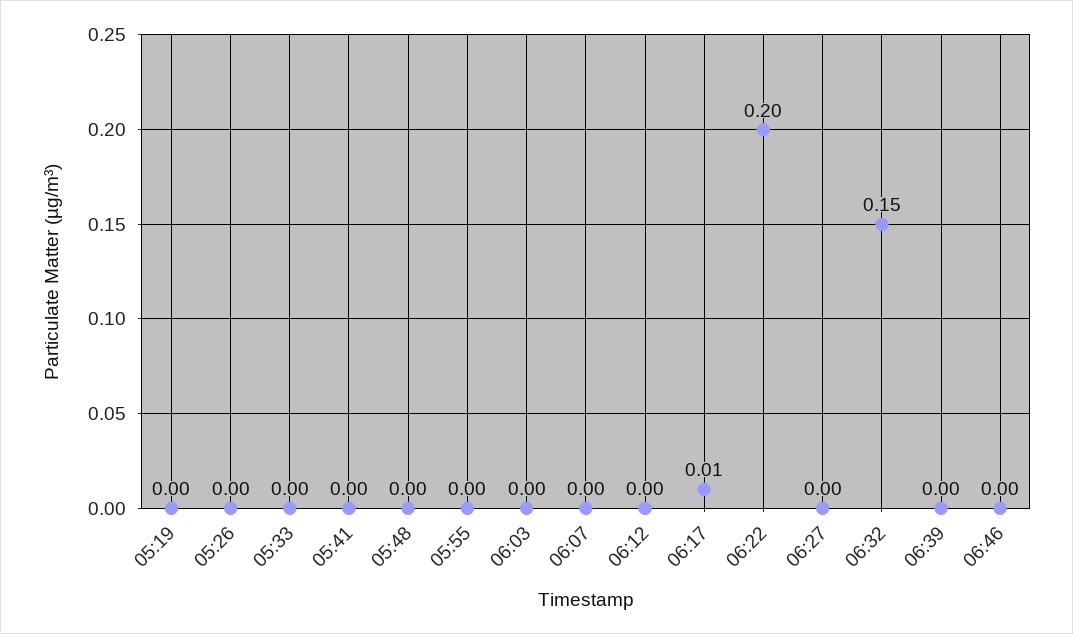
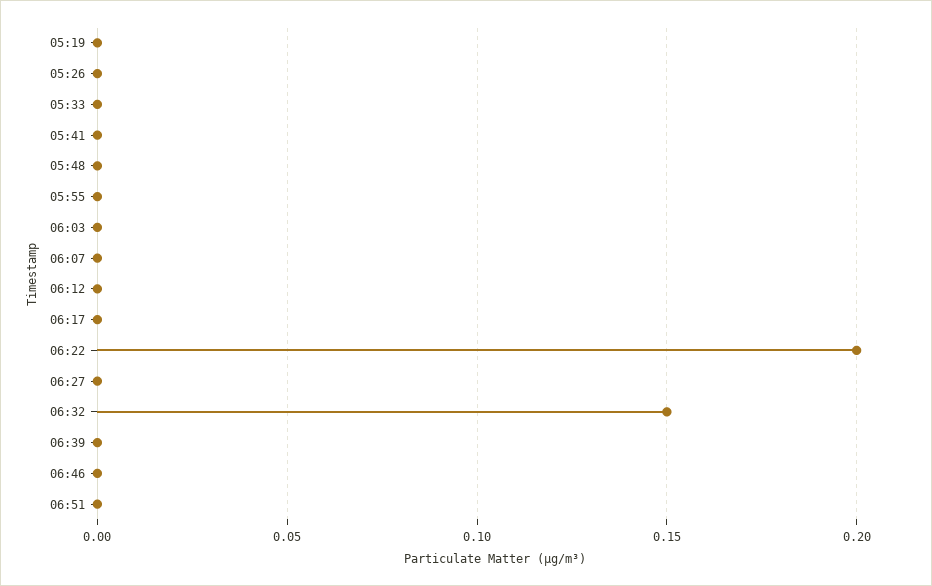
06:17: 0.01 -> 0
06:51: none -> 0

